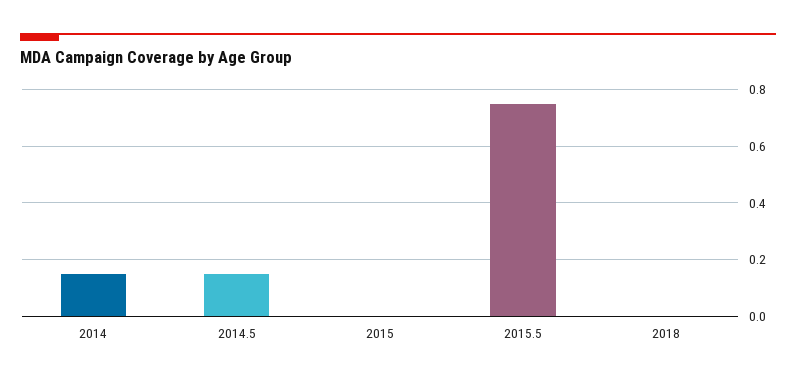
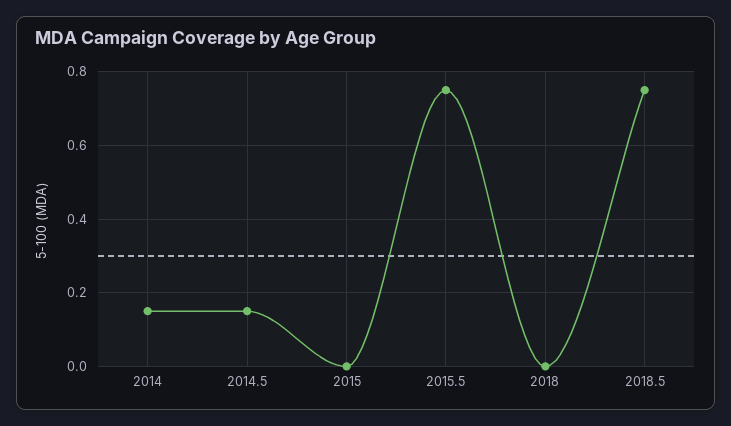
2018.5: none -> 0.75

